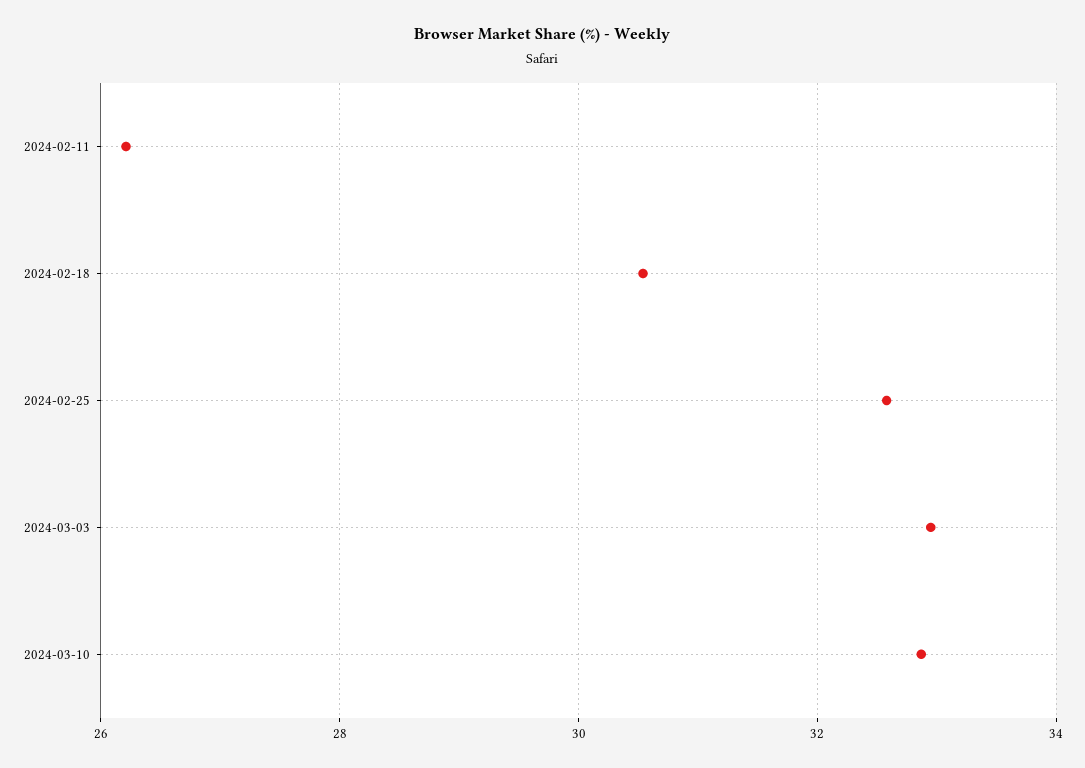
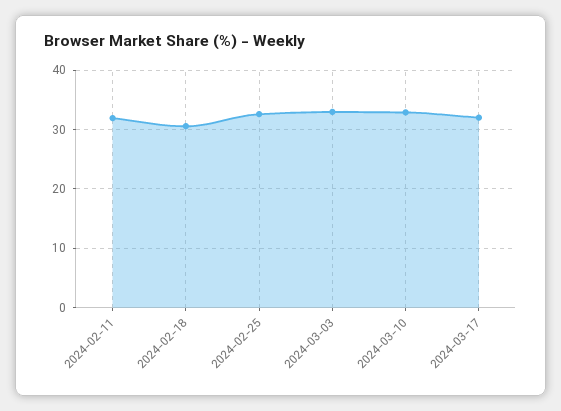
2024-02-11: 26.2 -> 32
2024-03-17: none -> 32

